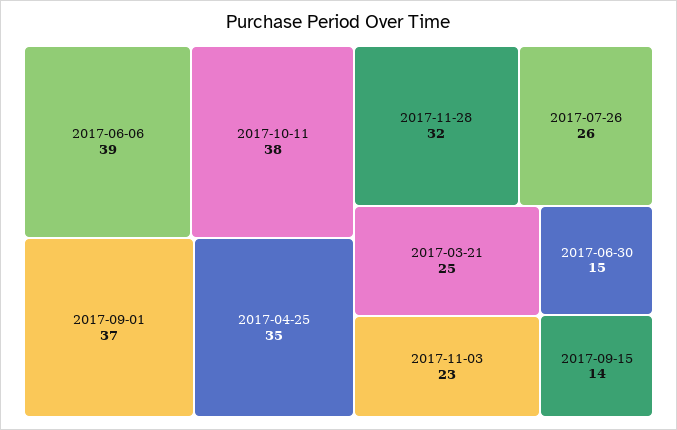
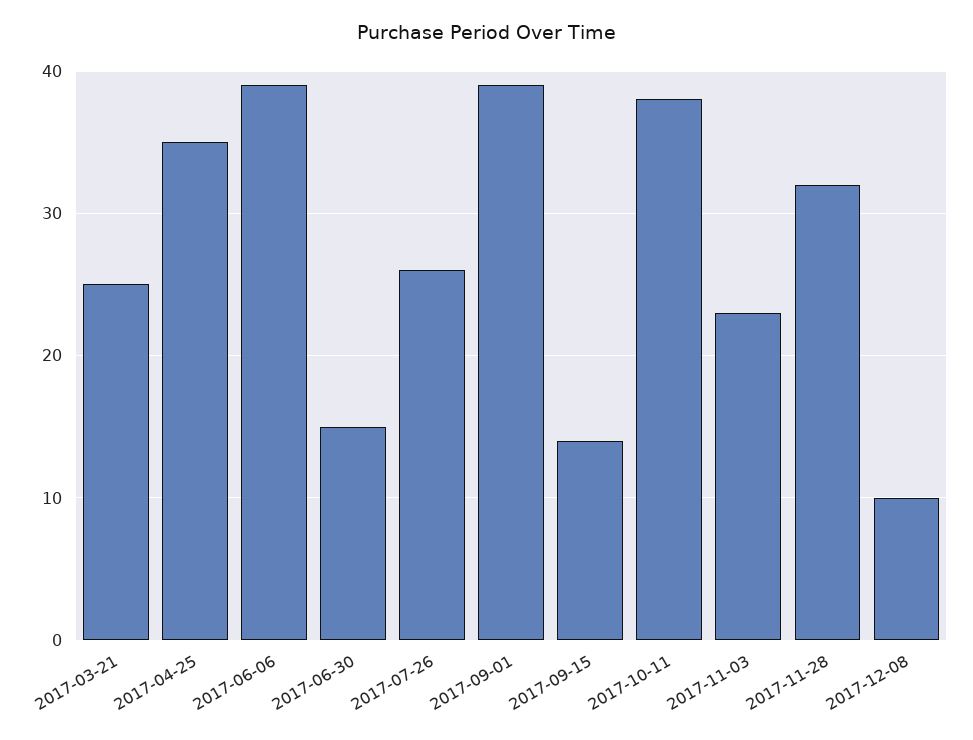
2017-09-01: 37 -> 39
2017-12-08: none -> 10

